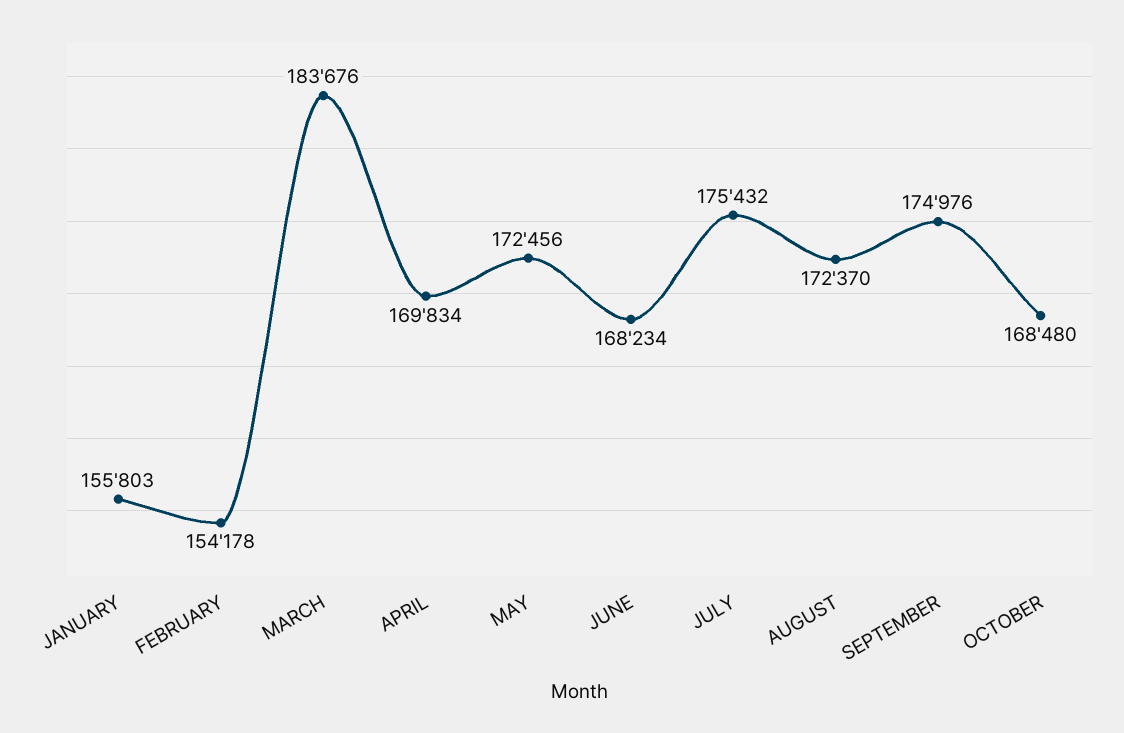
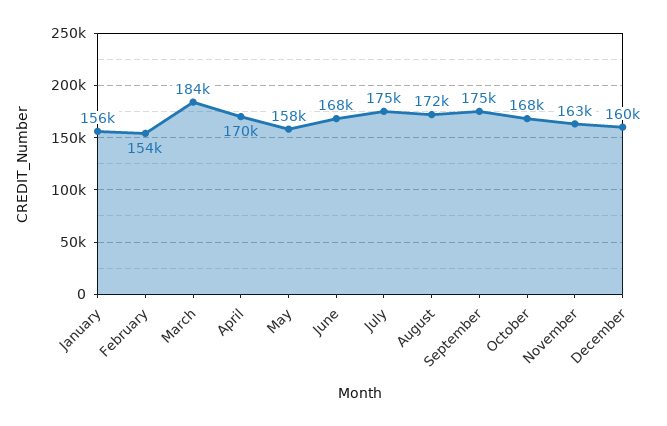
MAY: 172456 -> 158000
November: none -> 163000
December: none -> 160000

